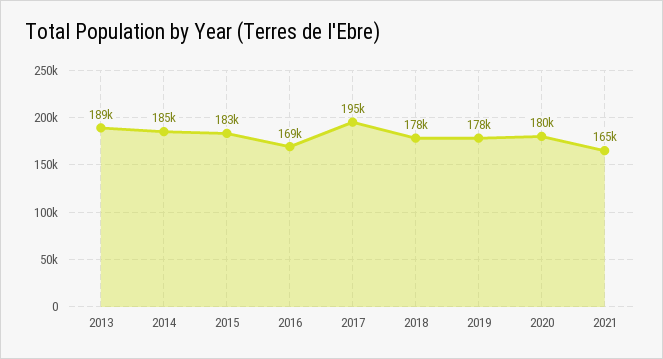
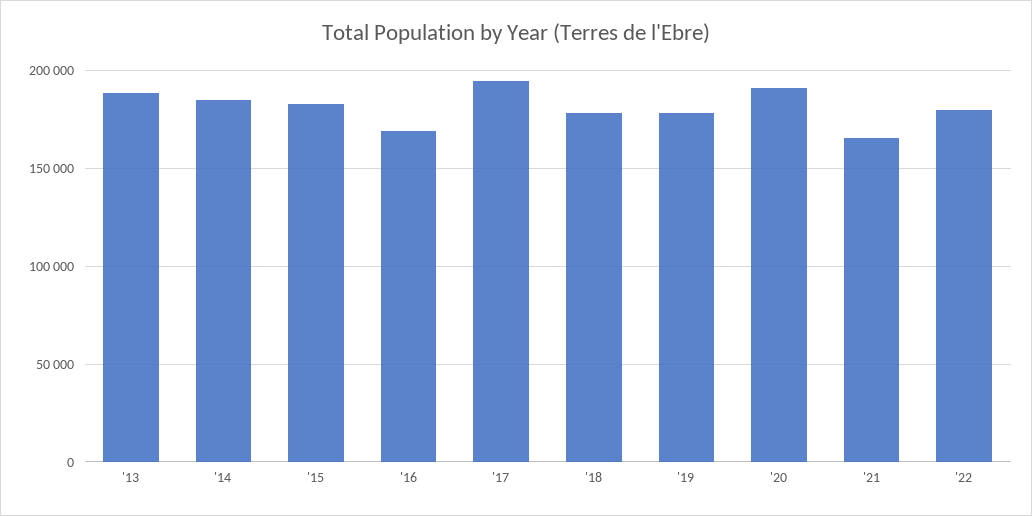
2020: 180000 -> 190000
'22: none -> 180000

